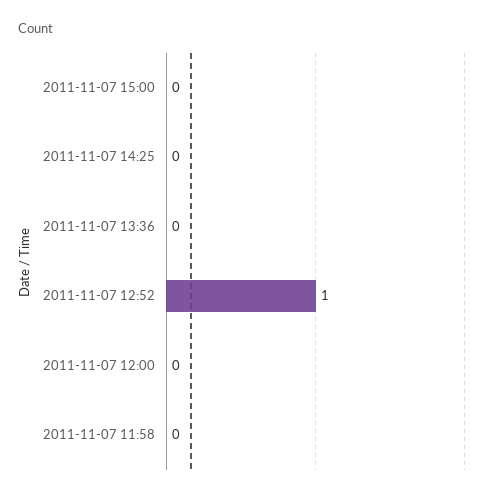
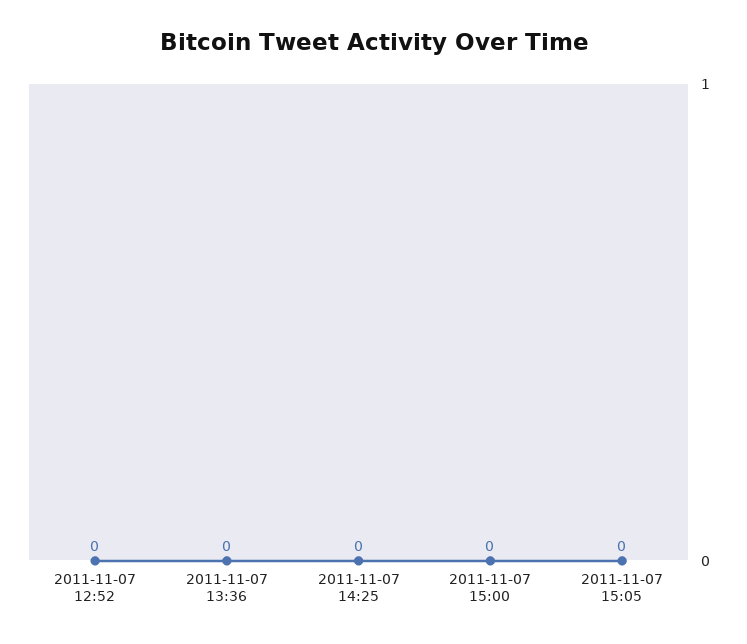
2011-11-07 12:52: 1 -> 0
2011-11-07 12:00: 0 -> none
2011-11-07 11:58: 0 -> none
2011-11-07 15:05: none -> 0

